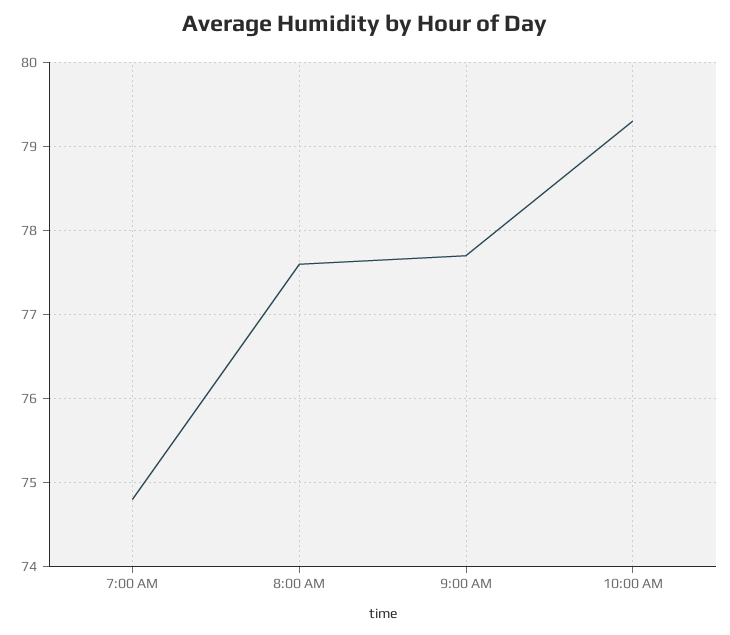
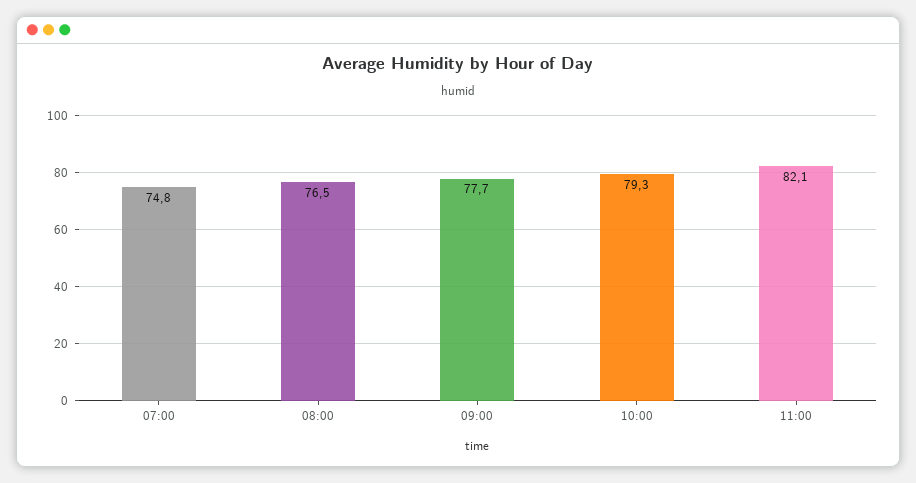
8:00 AM: 77.6 -> 76.5
11:00: none -> 82.1

